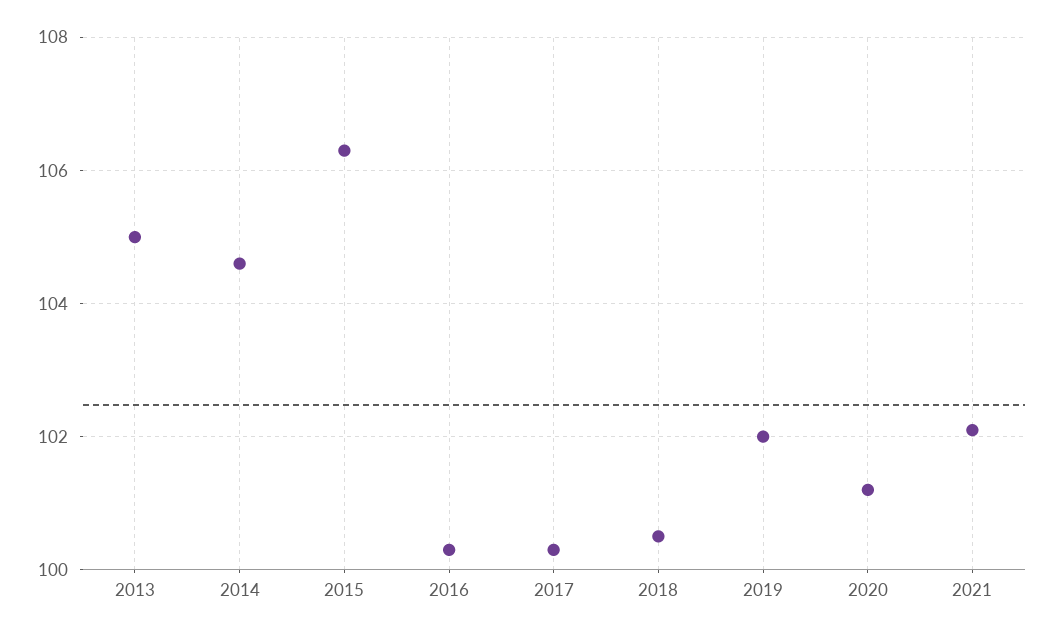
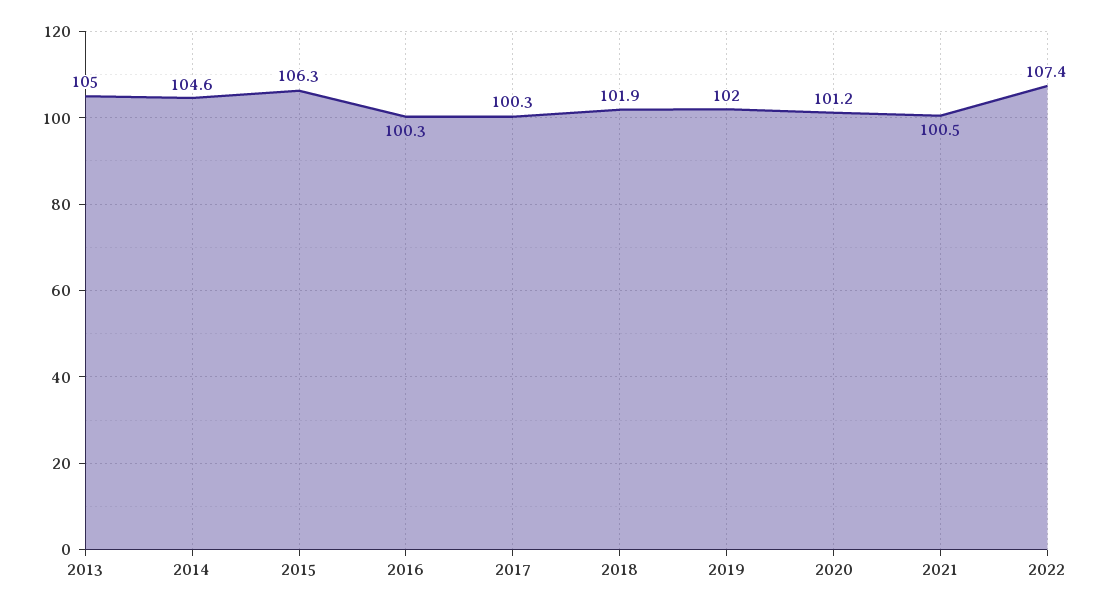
2018: 100.5 -> 101.9
2021: 102 -> 100.5
2022: none -> 107.4

